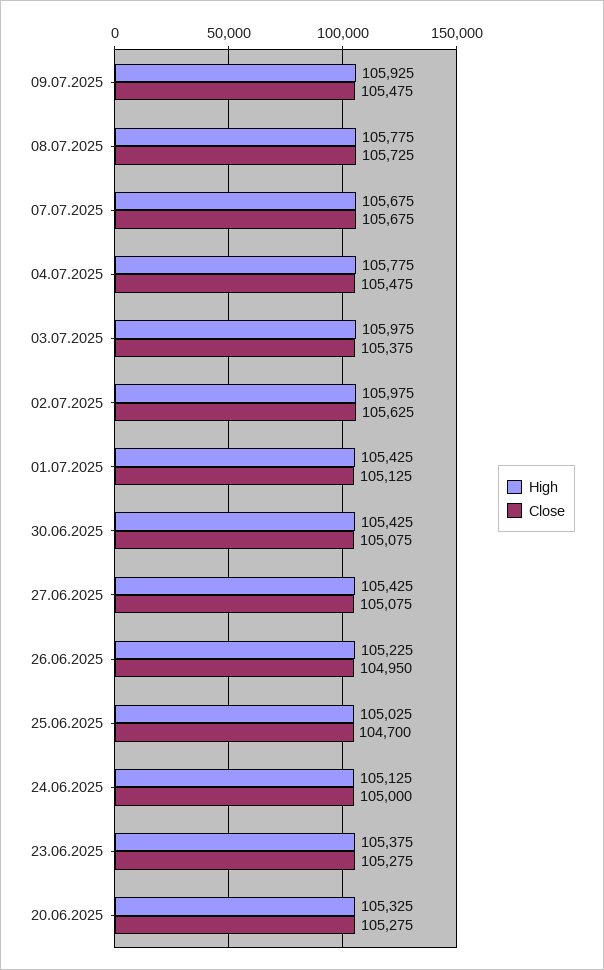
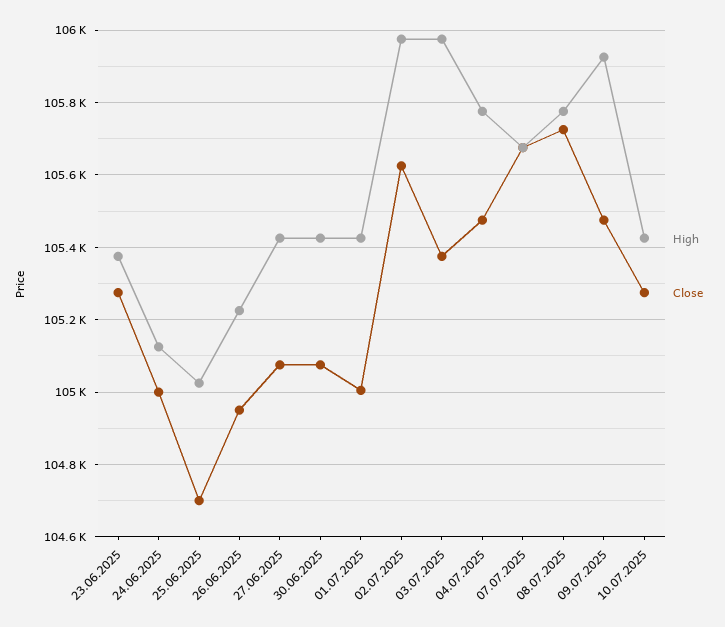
Close, 01.07.2025: 105125 -> 105000
High, 20.06.2025: 105325 -> none
Close, 20.06.2025: 105275 -> none
High, 10.07.2025: none -> 105420
Close, 10.07.2025: none -> 105280

